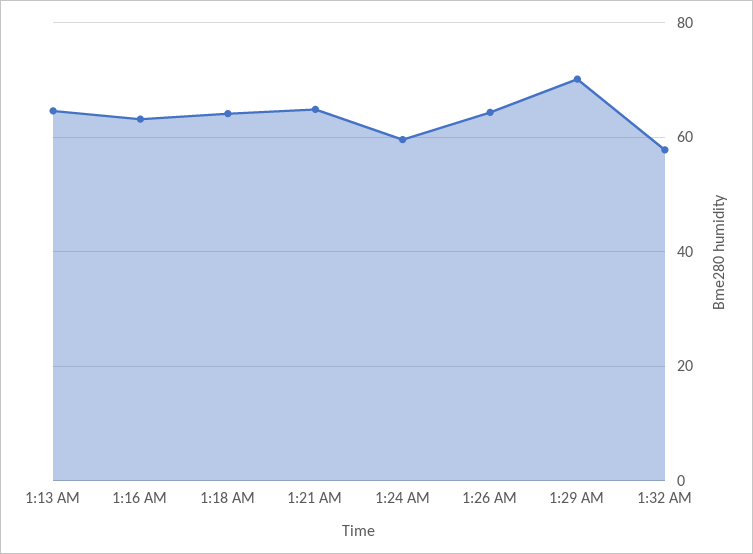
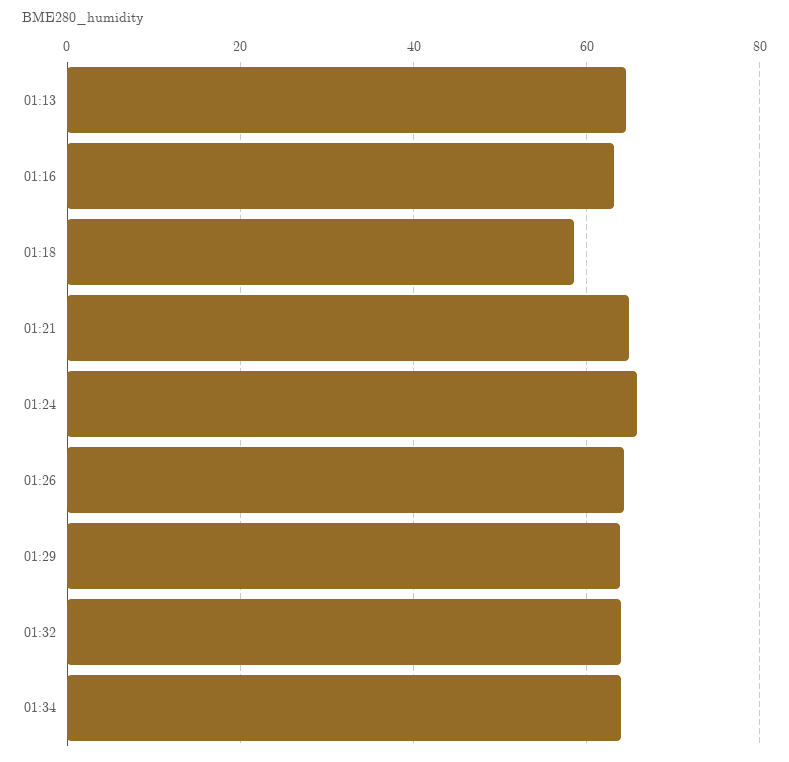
1:18 AM: 64 -> 58
1:24 AM: 60 -> 66
1:29 AM: 70 -> 64
1:32 AM: 58 -> 64
01:34: none -> 64

